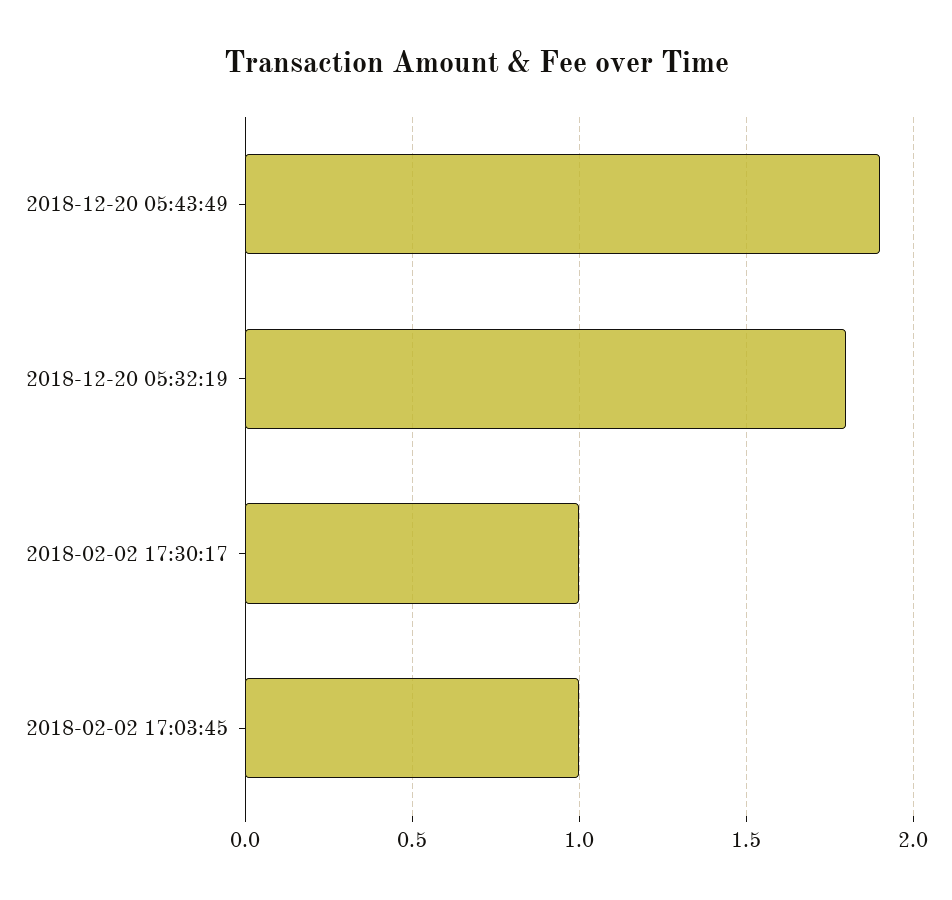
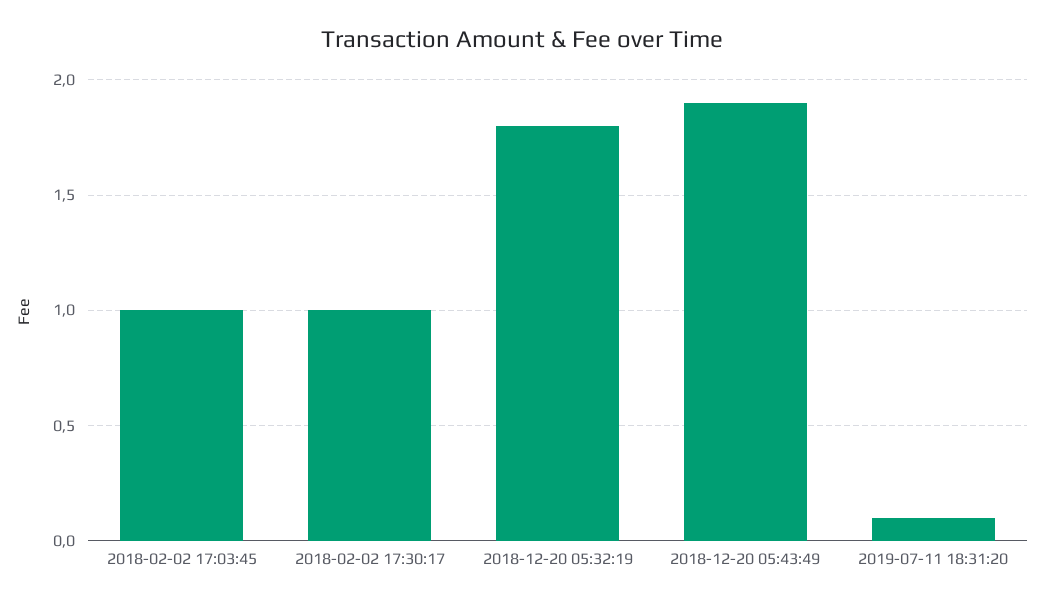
2019-07-11 18:31:20: none -> 0.1

